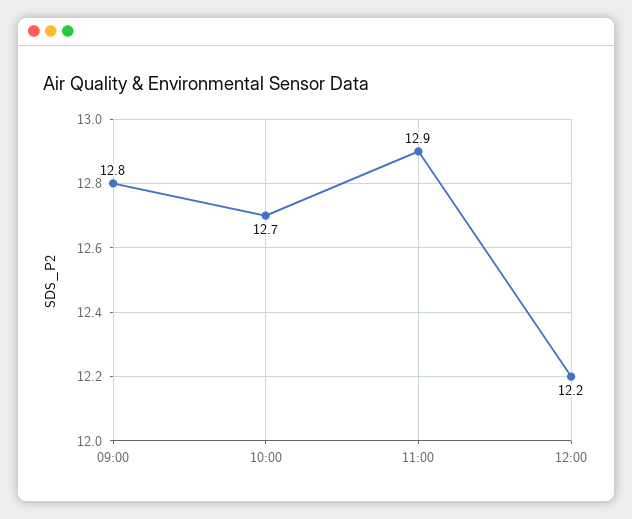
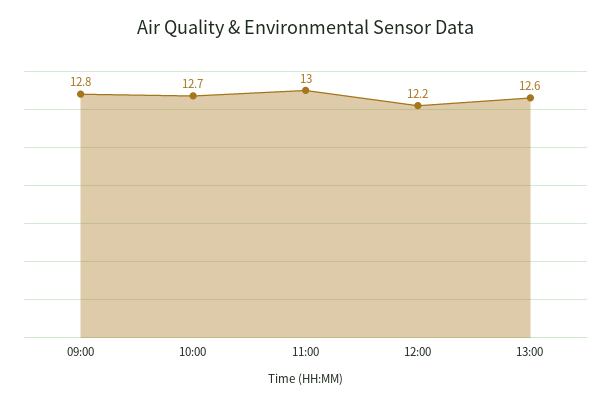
11:00: 12.9 -> 13
13:00: none -> 12.6

